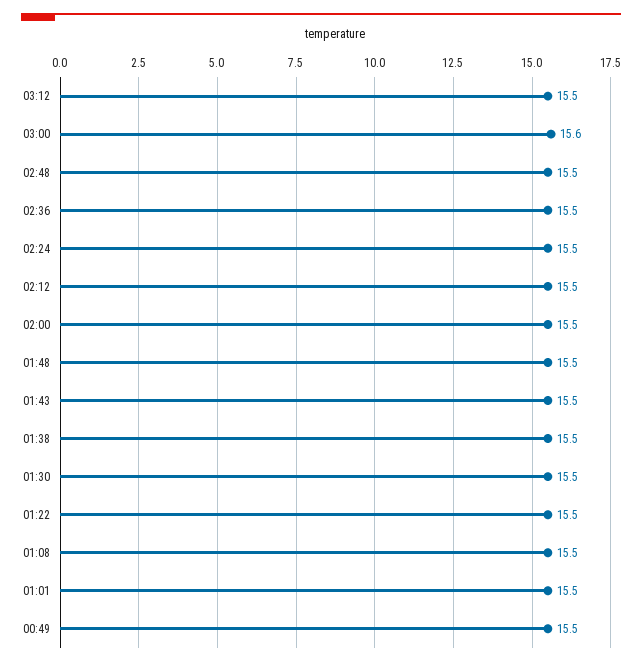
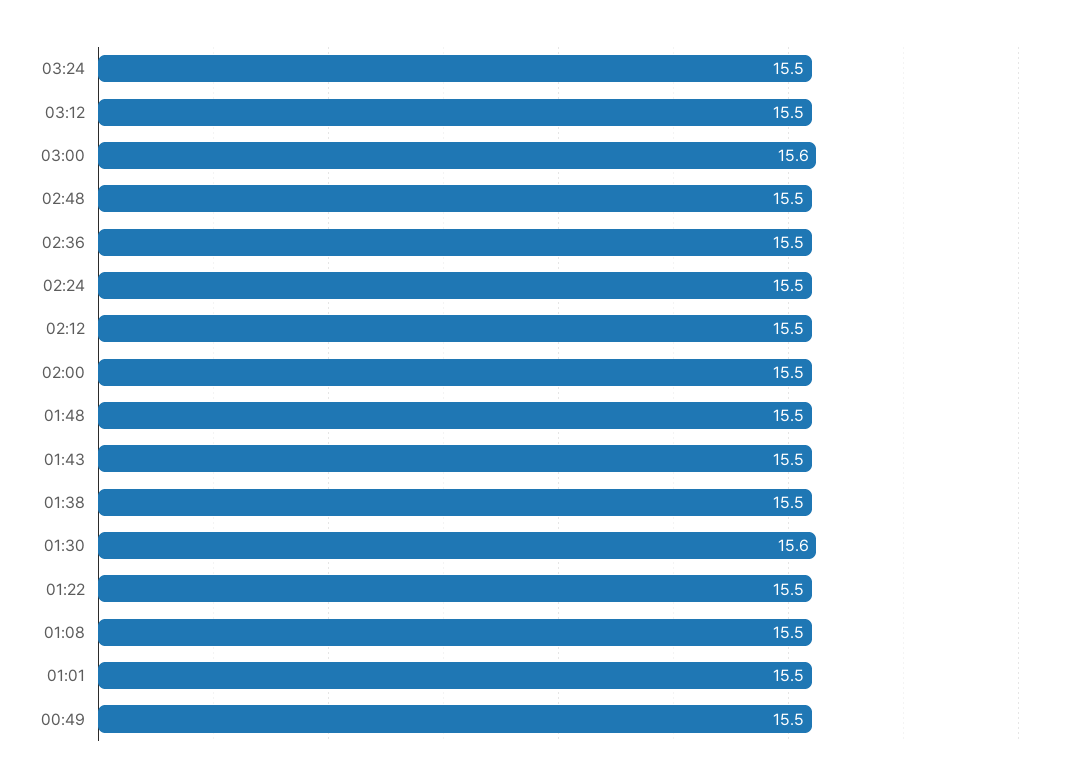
01:30: 15.5 -> 15.6
03:24: none -> 15.5

